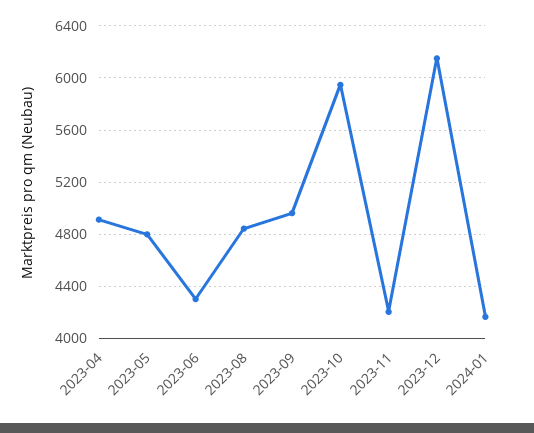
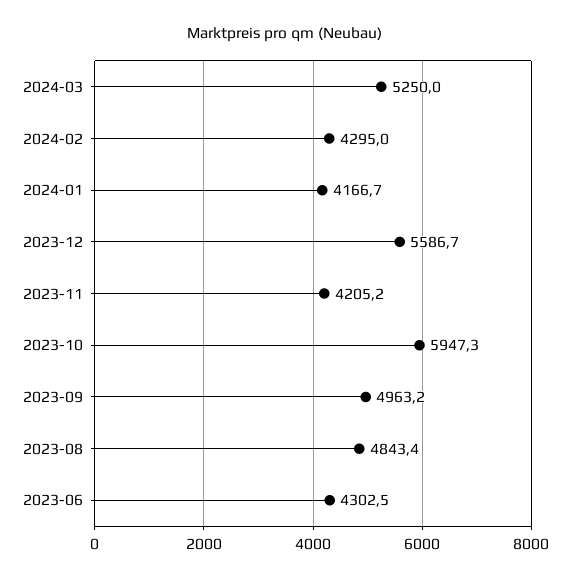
2023-04: 4900 -> none
2023-05: 4800 -> none
2023-12: 6150 -> 5586.7
2024-03: none -> 5250
2024-02: none -> 4295

